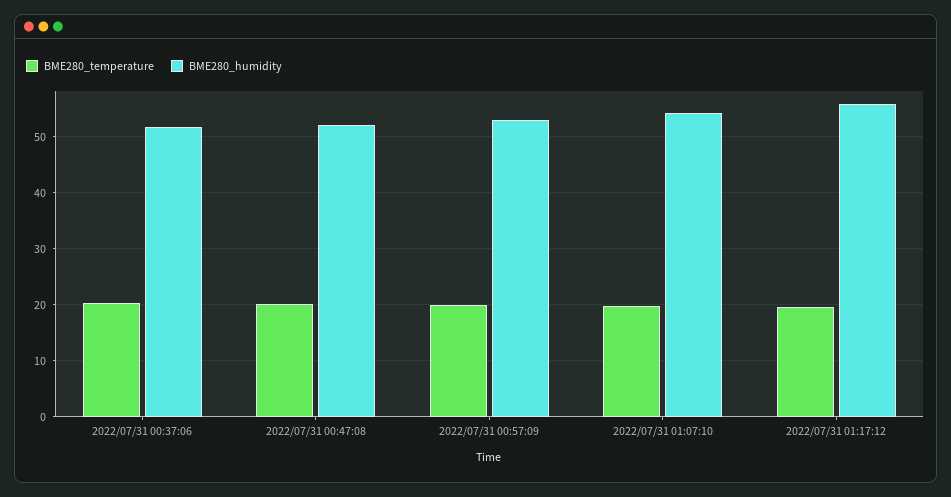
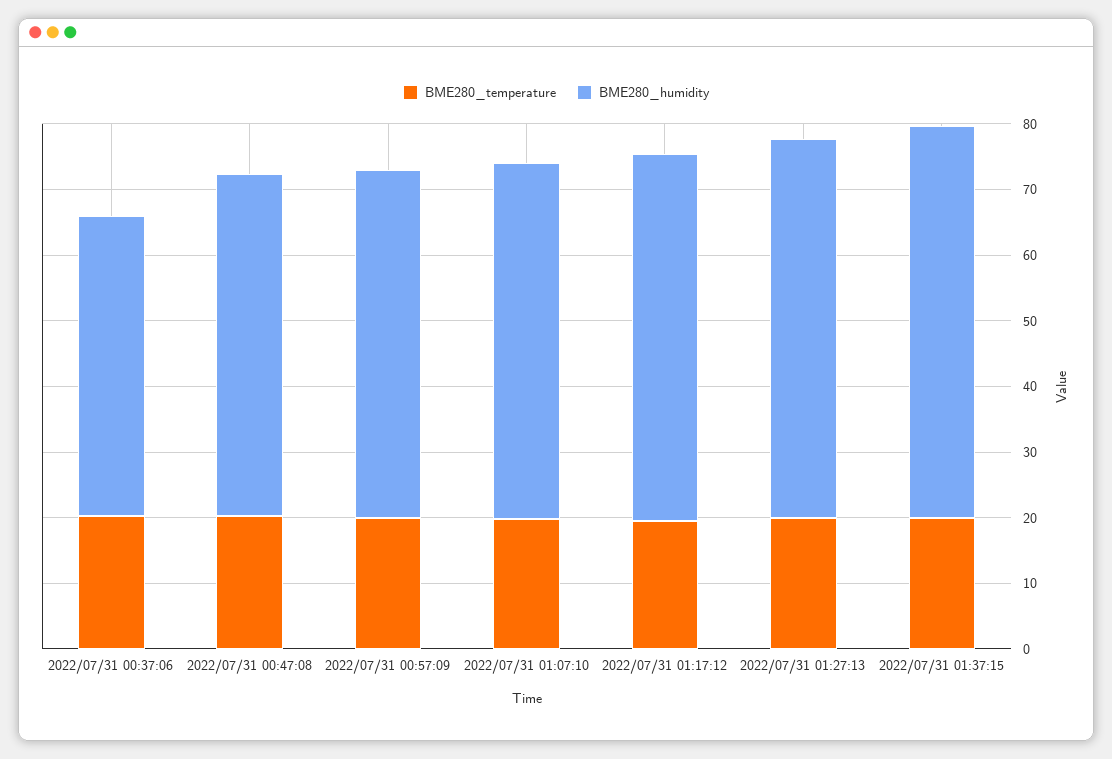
BME280_humidity, 2022/07/31 00:37:06: 52 -> 46
BME280_temperature, 2022/07/31 01:27:13: none -> 20
BME280_humidity, 2022/07/31 01:27:13: none -> 58
BME280_temperature, 2022/07/31 01:37:15: none -> 20
BME280_humidity, 2022/07/31 01:37:15: none -> 60

